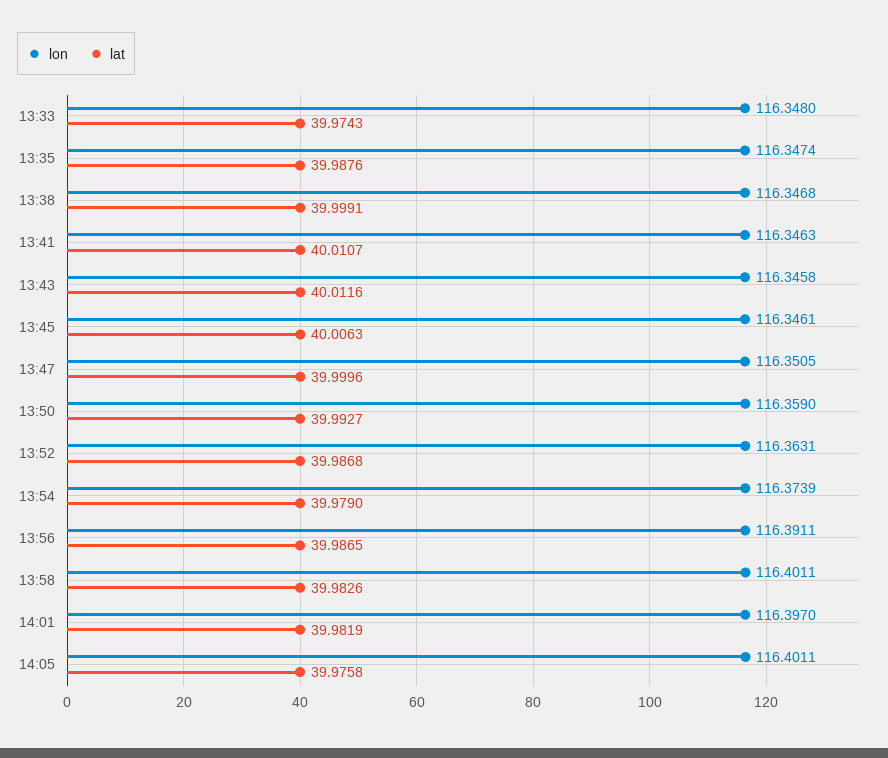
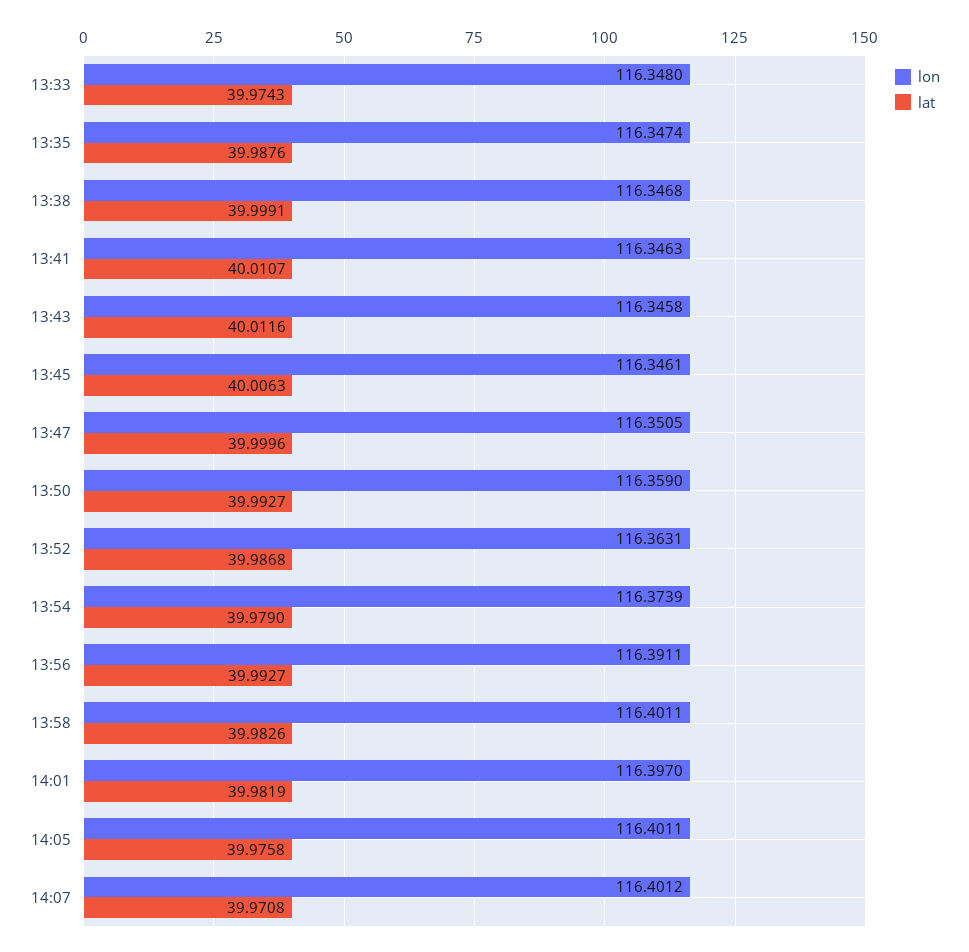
lat, 13:56: 39.9865 -> 39.9927
lon, 14:07: none -> 116.4012
lat, 14:07: none -> 39.9708

